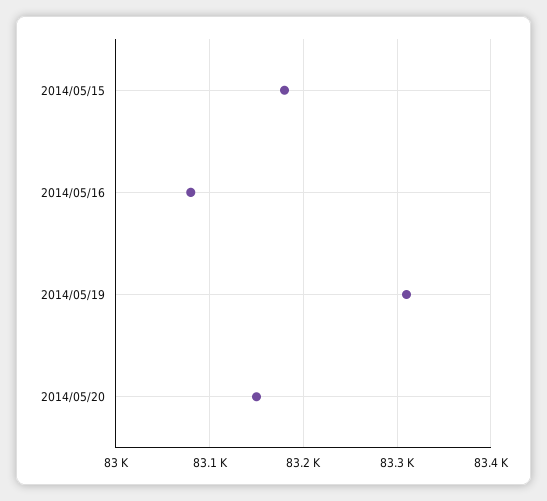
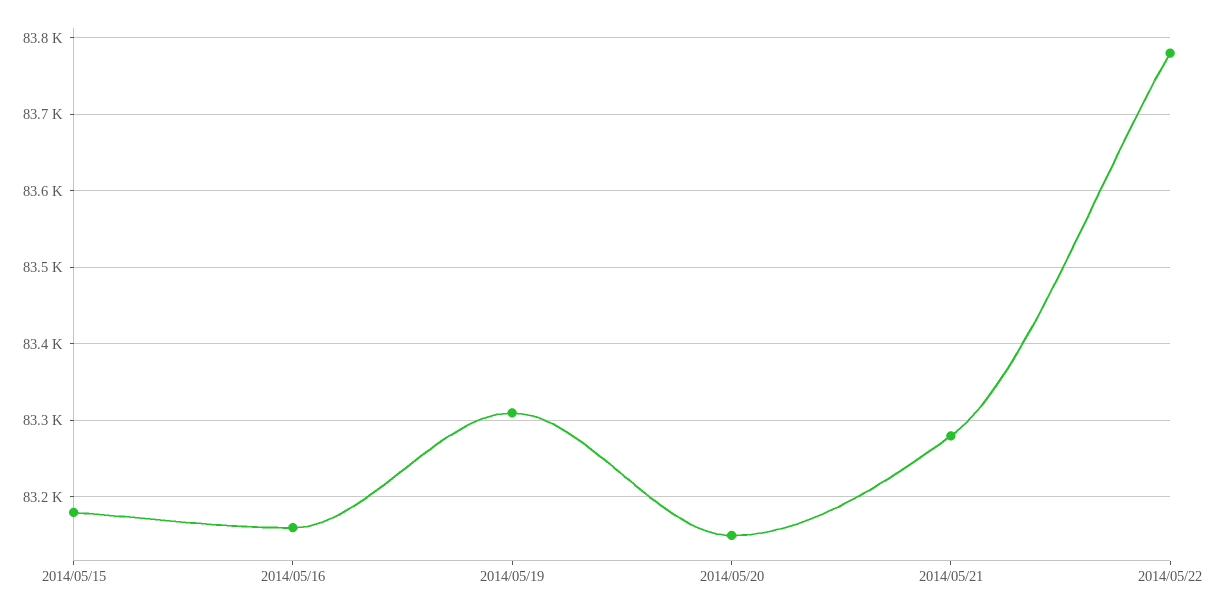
2014/05/16: 83080 -> 83160
2014/05/21: none -> 83280
2014/05/22: none -> 83780

